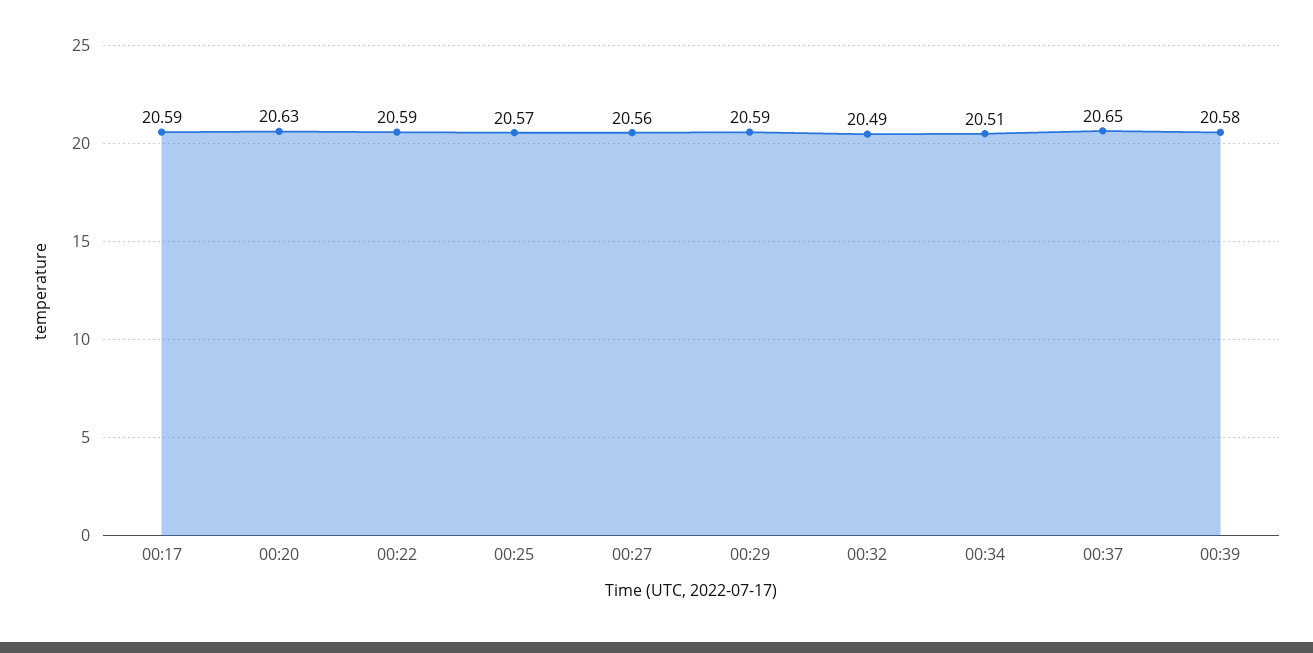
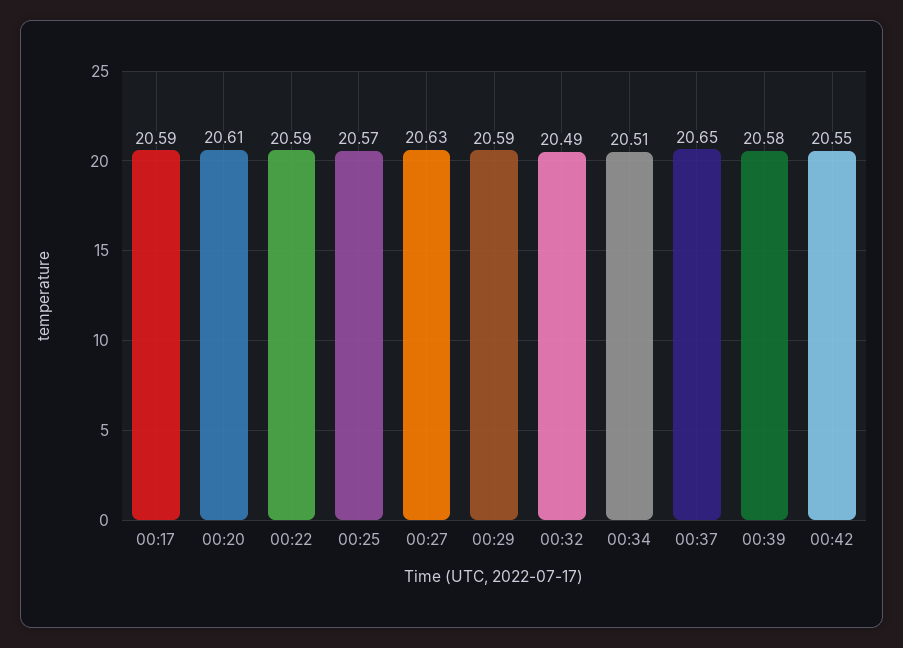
00:20: 20.63 -> 20.61
00:27: 20.56 -> 20.63
00:42: none -> 20.55

